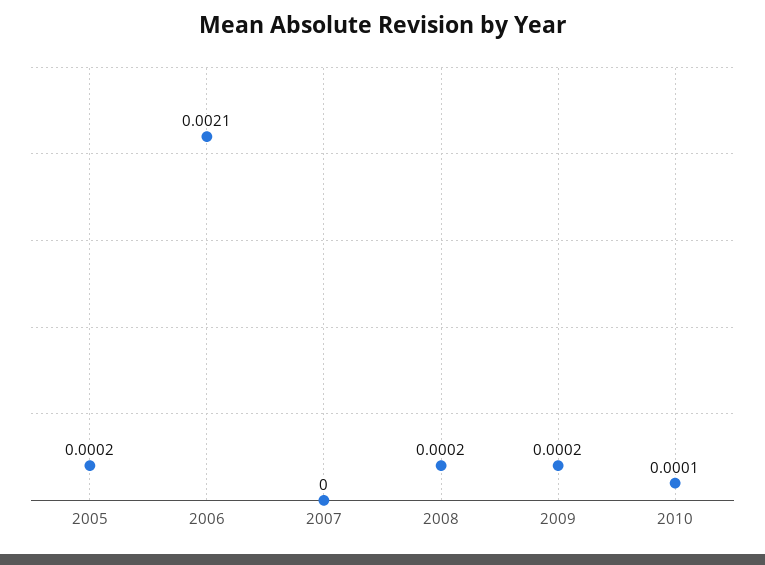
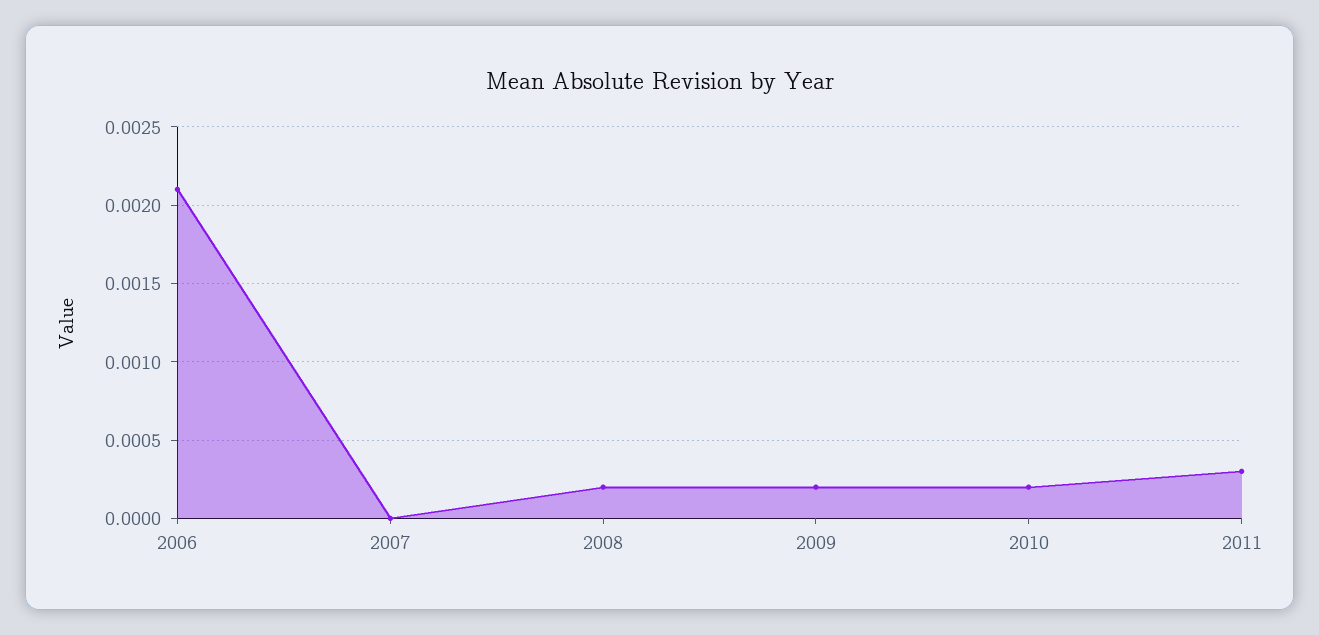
2005: 0.0002 -> none
2010: 0.0001 -> 0.0002
2011: none -> 0.0003

